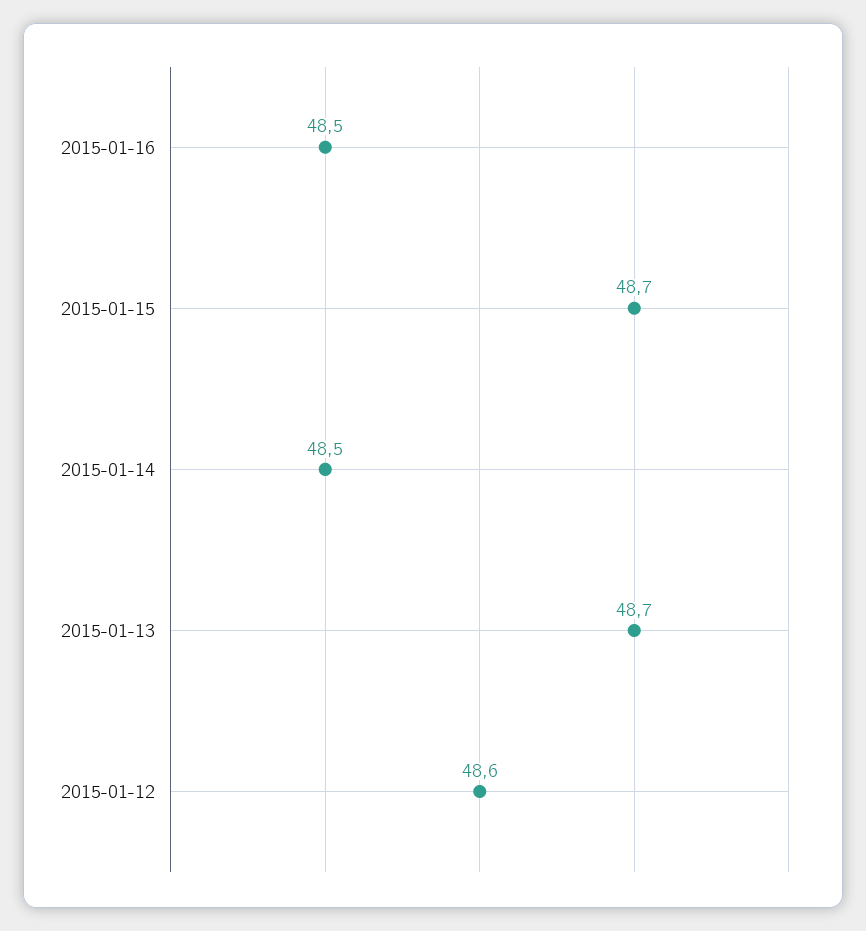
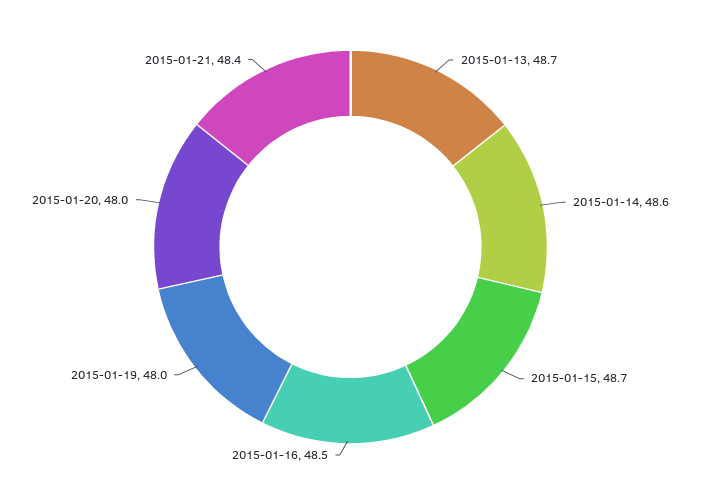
2015-01-14: 48.5 -> 48.6
2015-01-12: 48.6 -> none
2015-01-19: none -> 48
2015-01-20: none -> 48
2015-01-21: none -> 48.4

